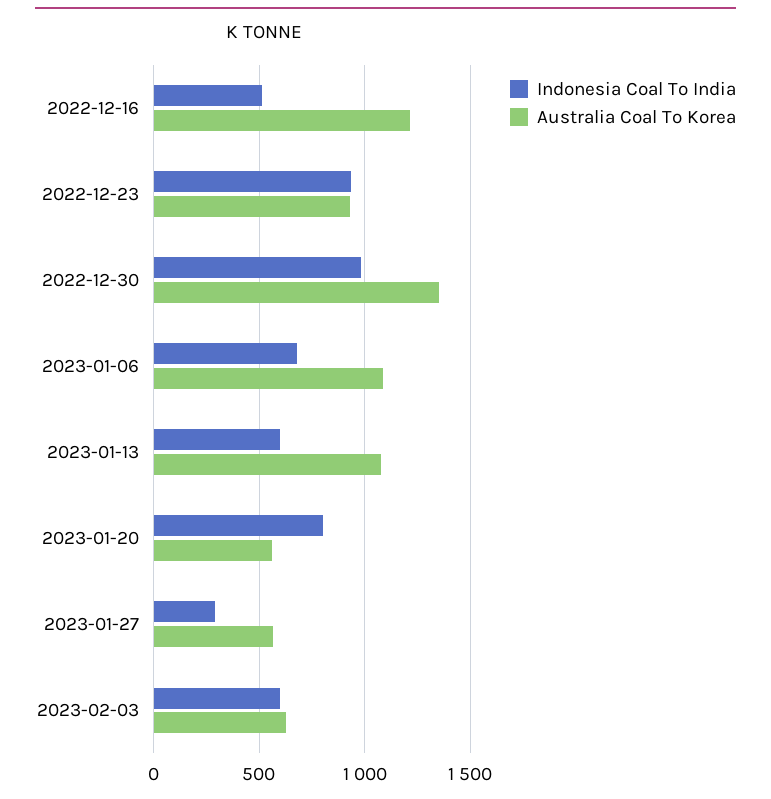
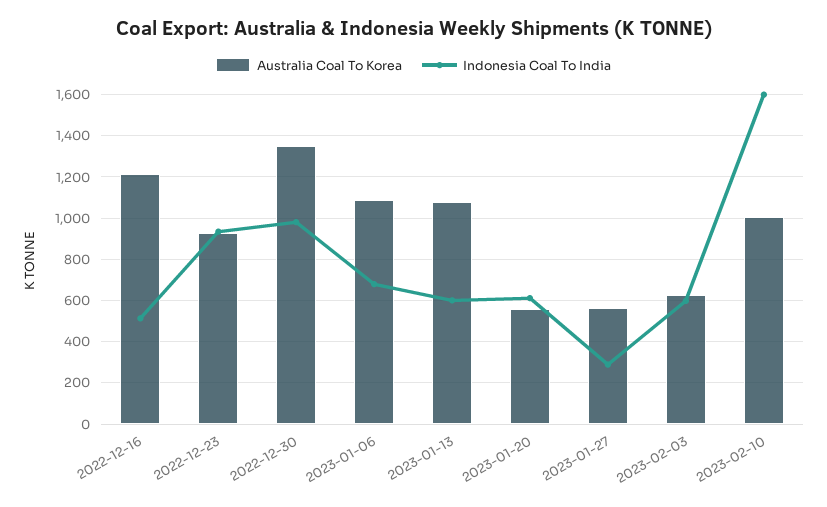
Indonesia Coal To India, 2023-01-20: 800 -> 600
Australia Coal To Korea, 2023-02-10: none -> 1000
Indonesia Coal To India, 2023-02-10: none -> 1600

